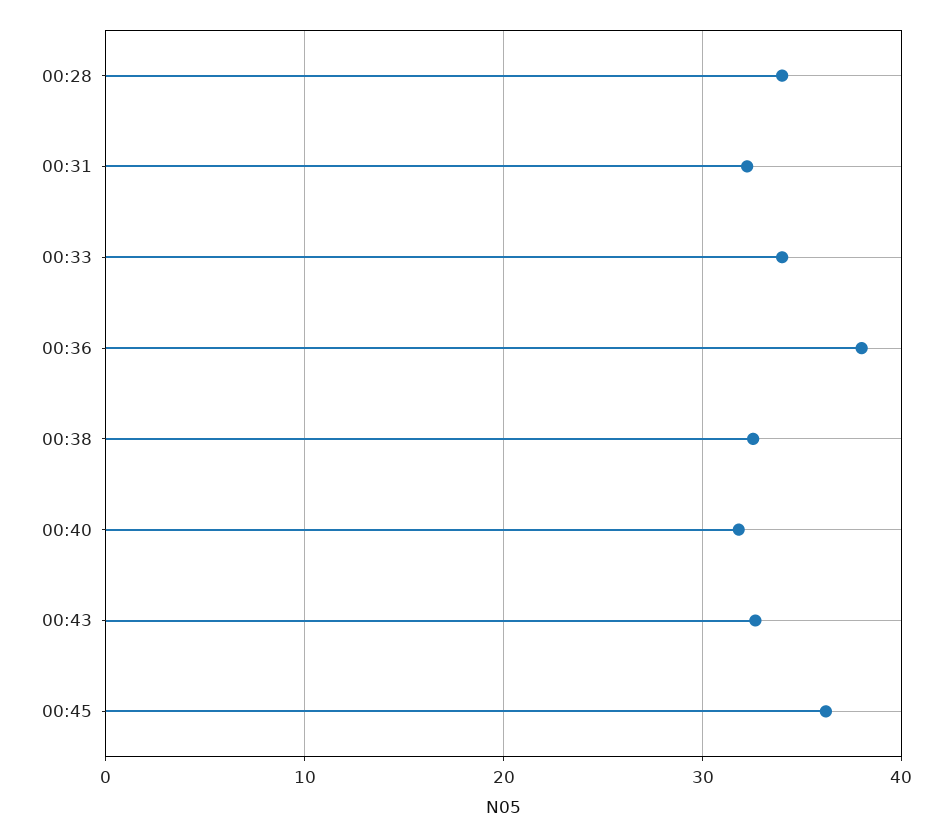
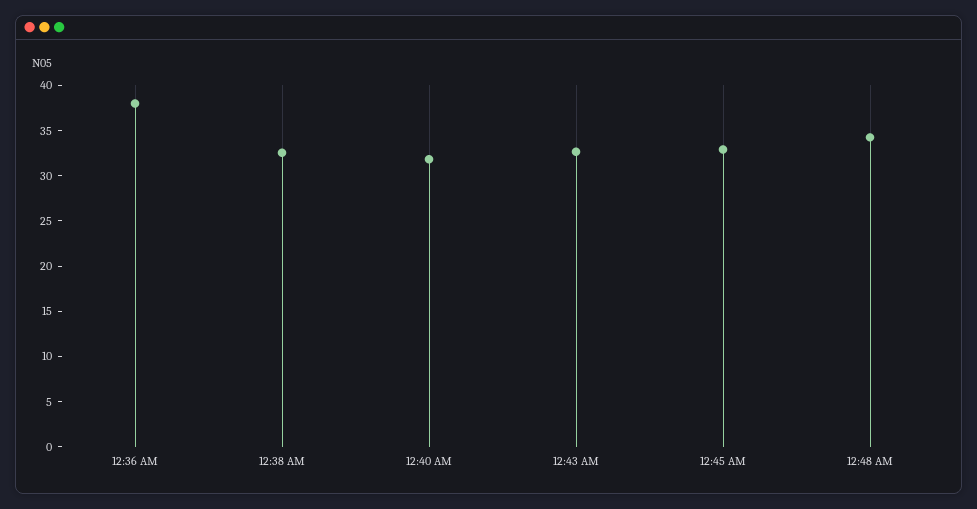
00:28: 34 -> none
00:31: 32 -> none
00:33: 34 -> none
00:45: 36 -> 33
12:48 AM: none -> 34

